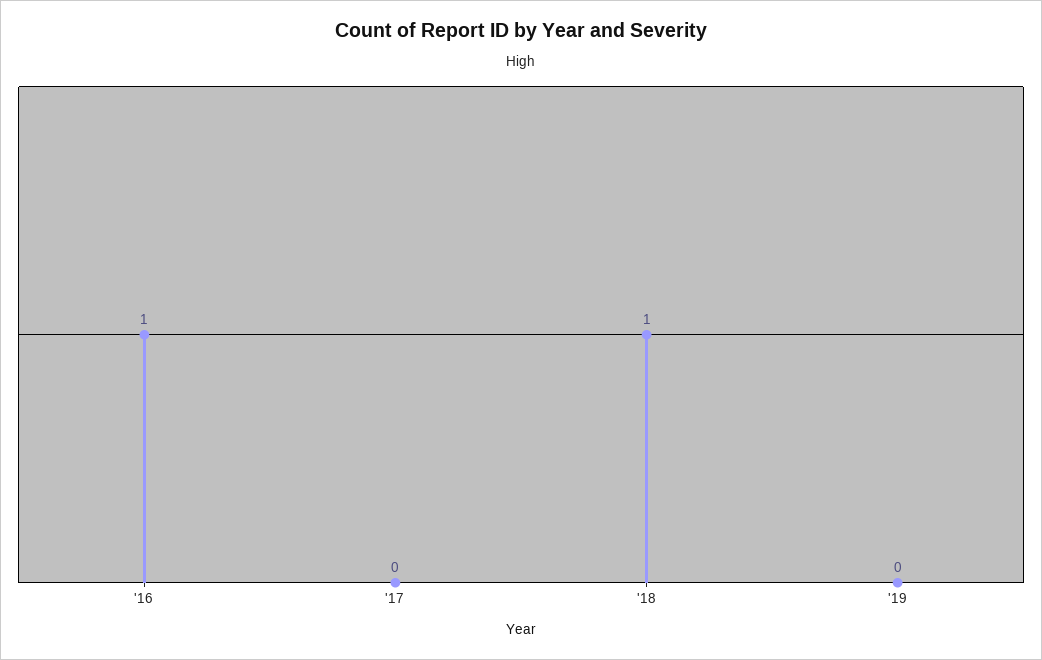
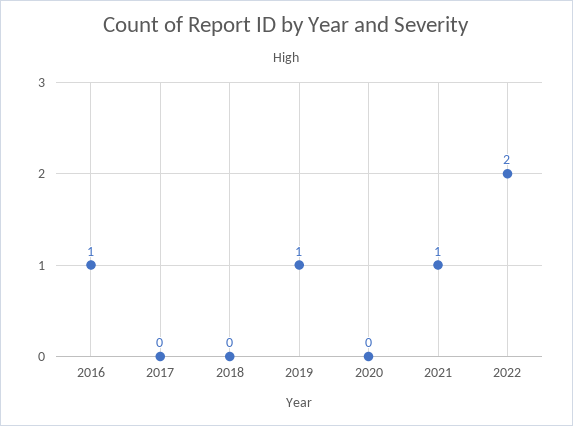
'18: 1 -> 0
'19: 0 -> 1
2020: none -> 0
2021: none -> 1
2022: none -> 2

